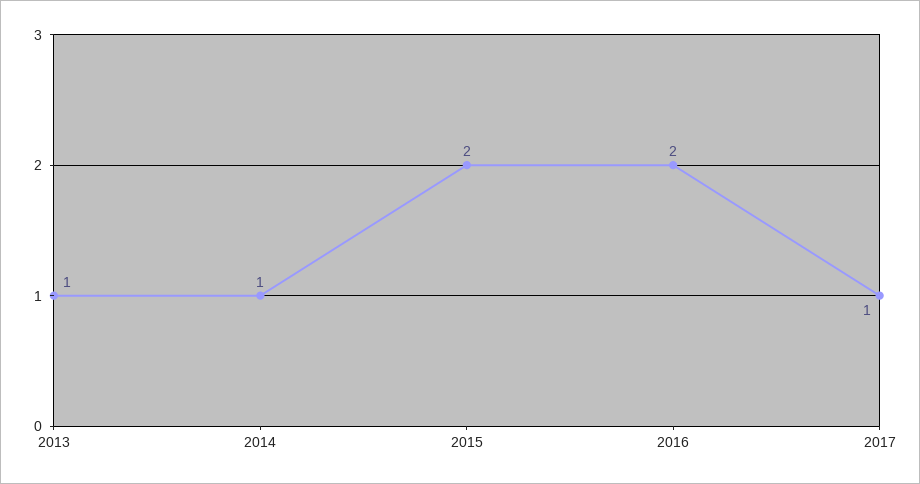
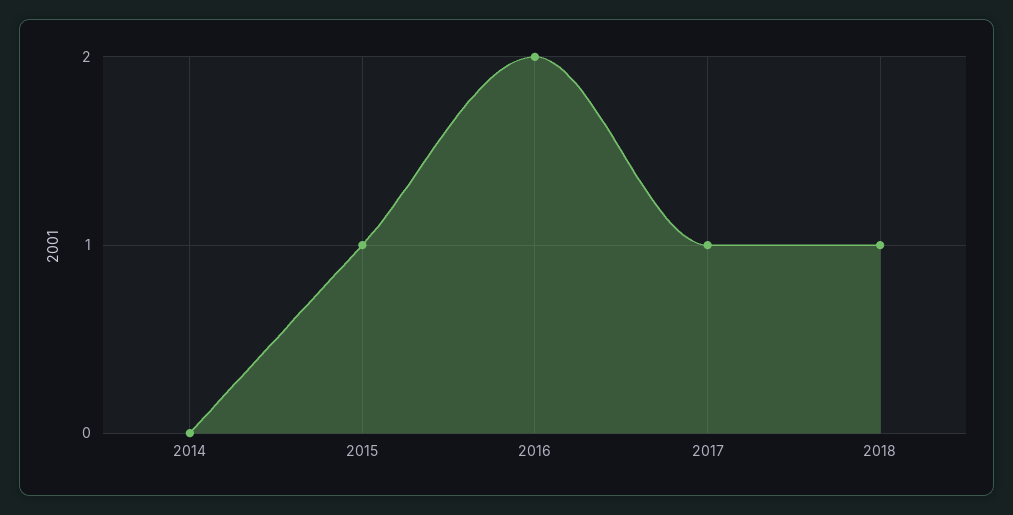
2013: 1 -> none
2014: 1 -> 0
2015: 2 -> 1
2018: none -> 1

